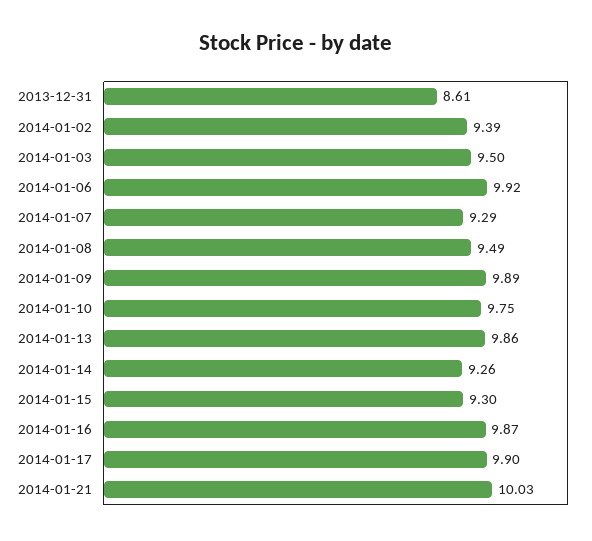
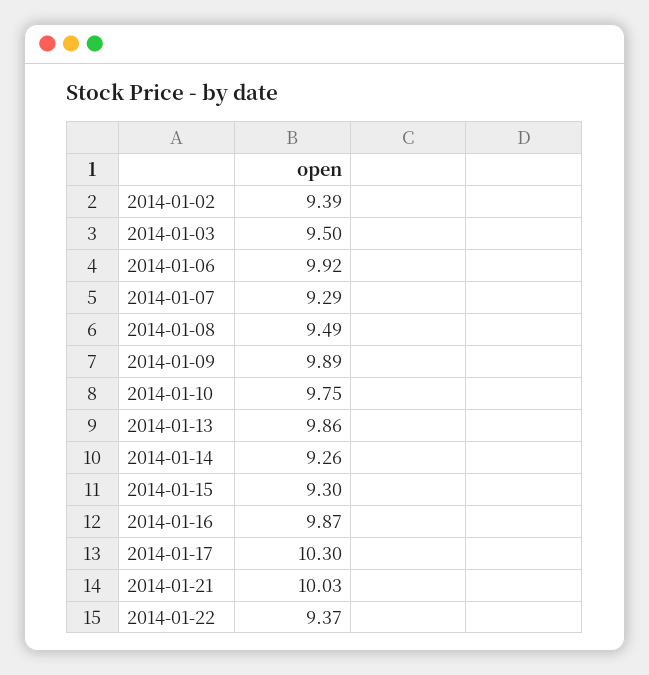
2013-12-31: 8.61 -> none
2014-01-17: 9.9 -> 10.3
2014-01-22: none -> 9.37

